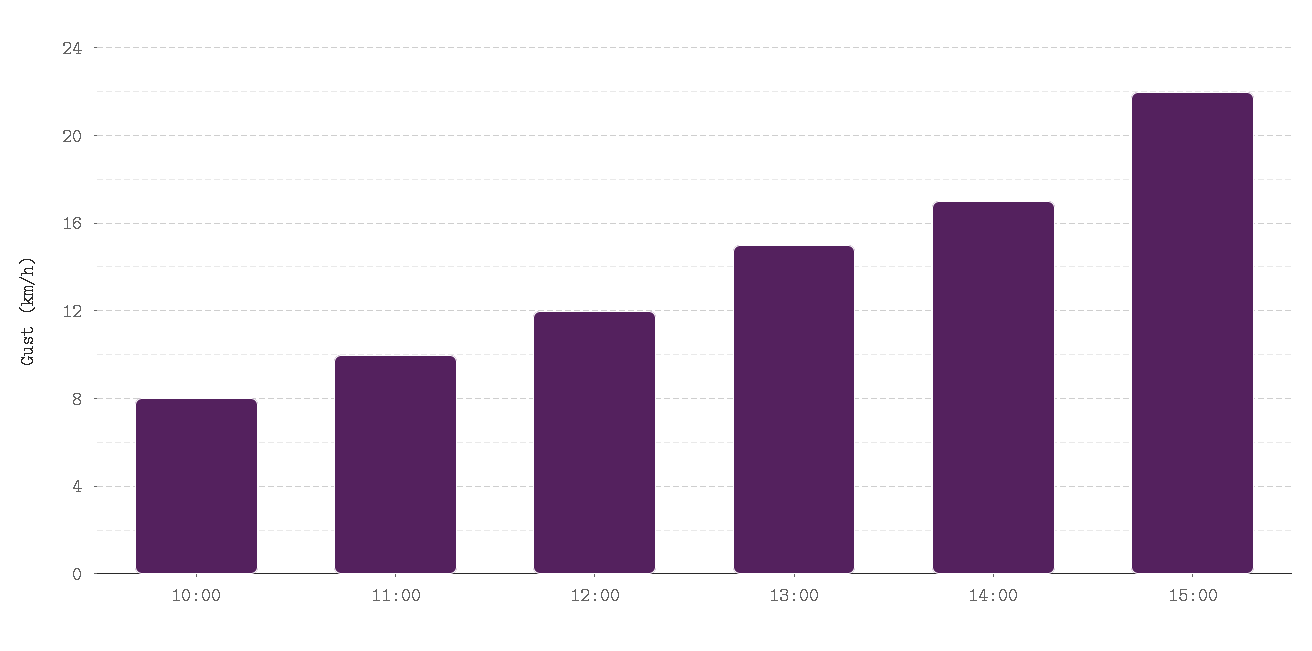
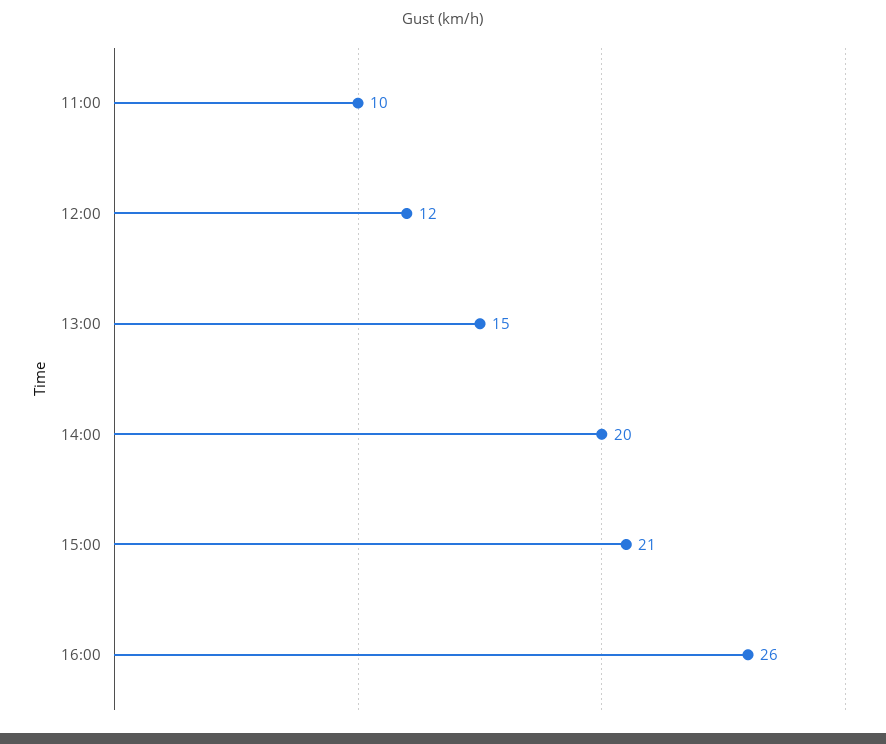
10:00: 8 -> none
14:00: 17 -> 20
15:00: 22 -> 21
16:00: none -> 26

